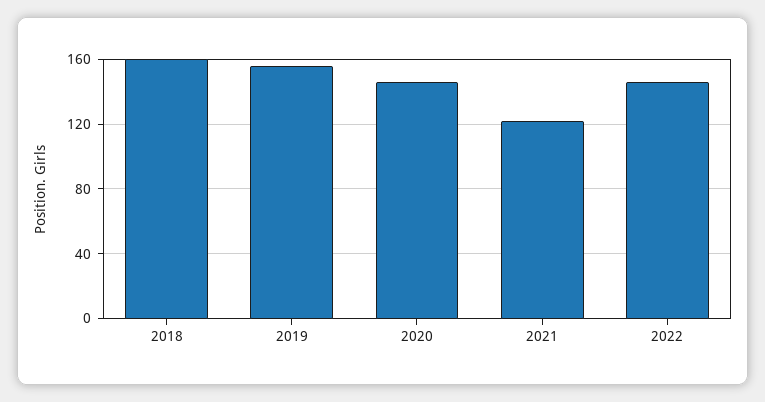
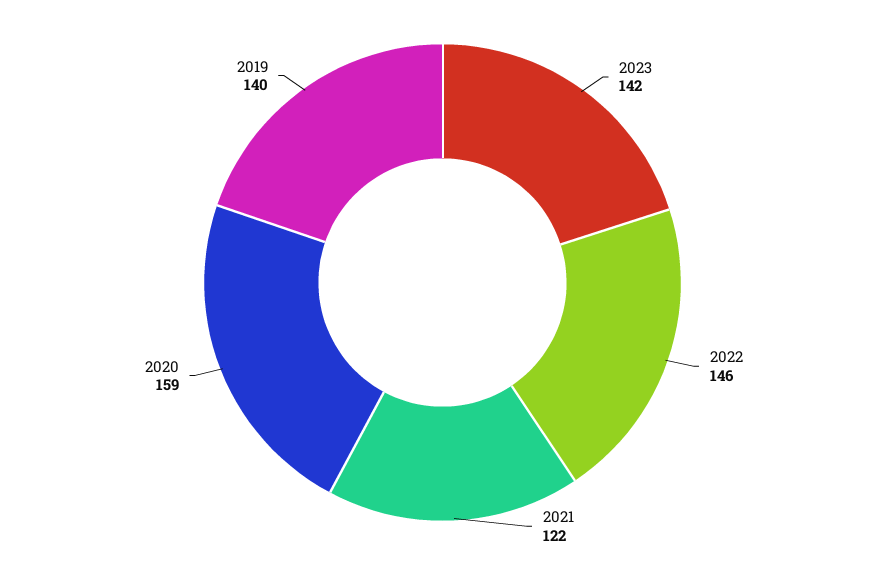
2018: 160 -> none
2019: 155 -> 140
2020: 145 -> 159
2023: none -> 142

